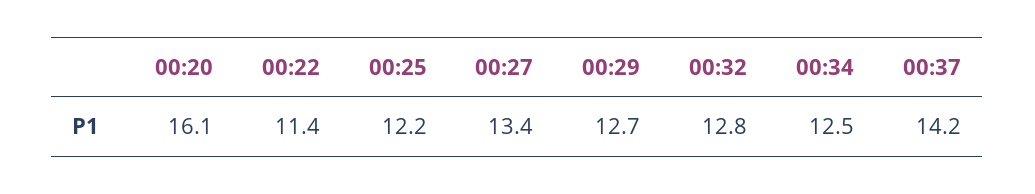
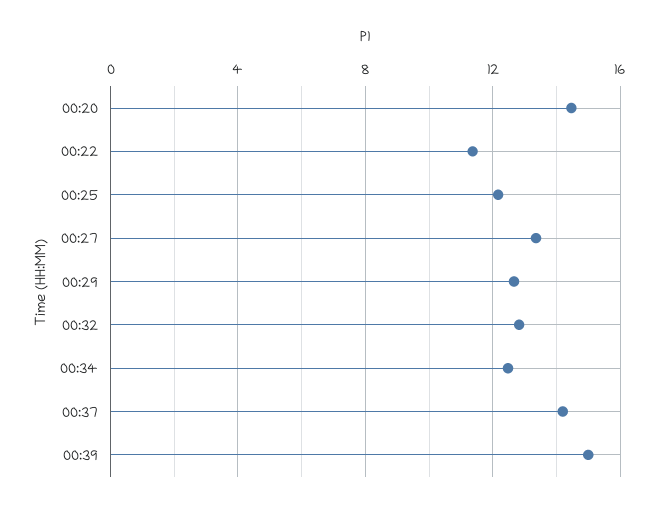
00:20: 16.1 -> 14.5
00:39: none -> 15

